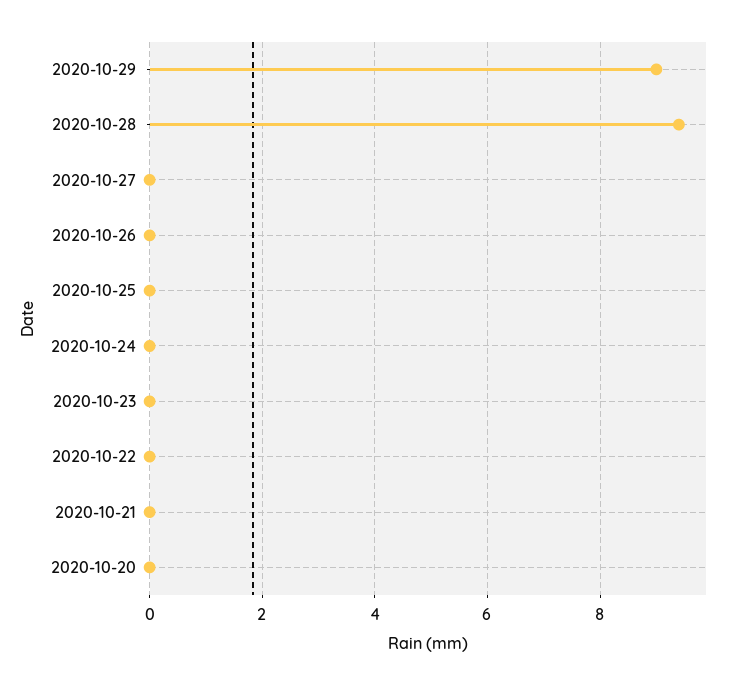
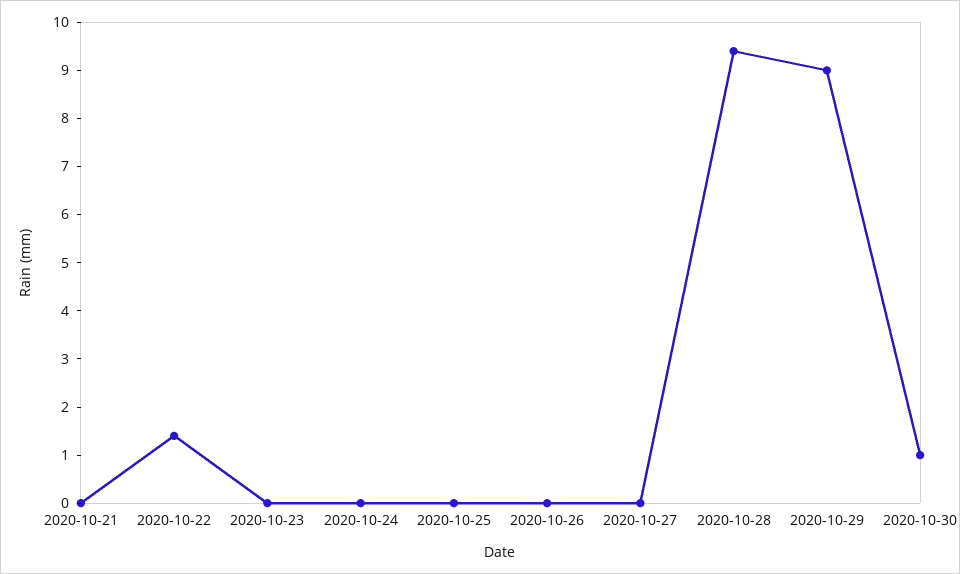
2020-10-22: 0 -> 1.5
2020-10-20: 0 -> none
2020-10-30: none -> 1

